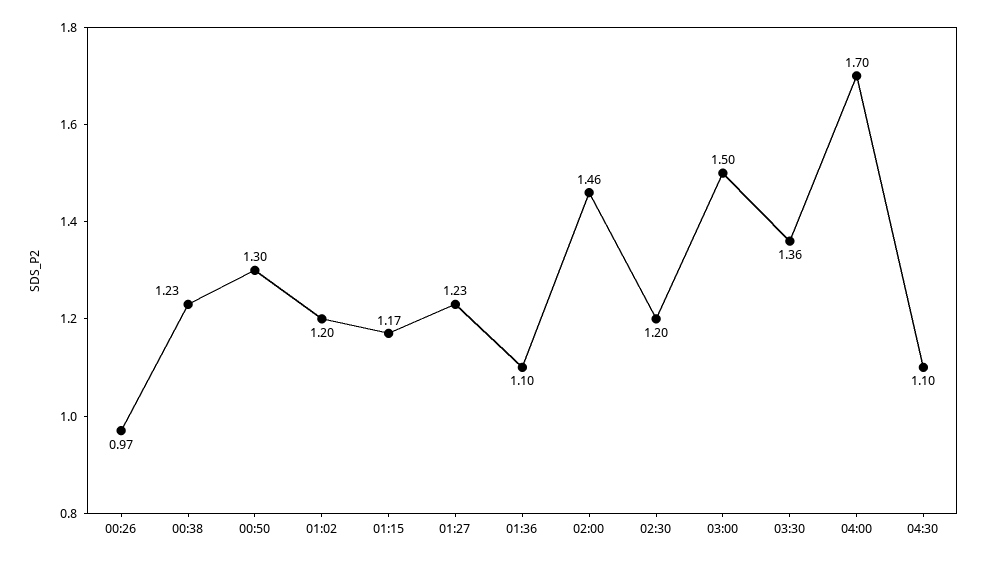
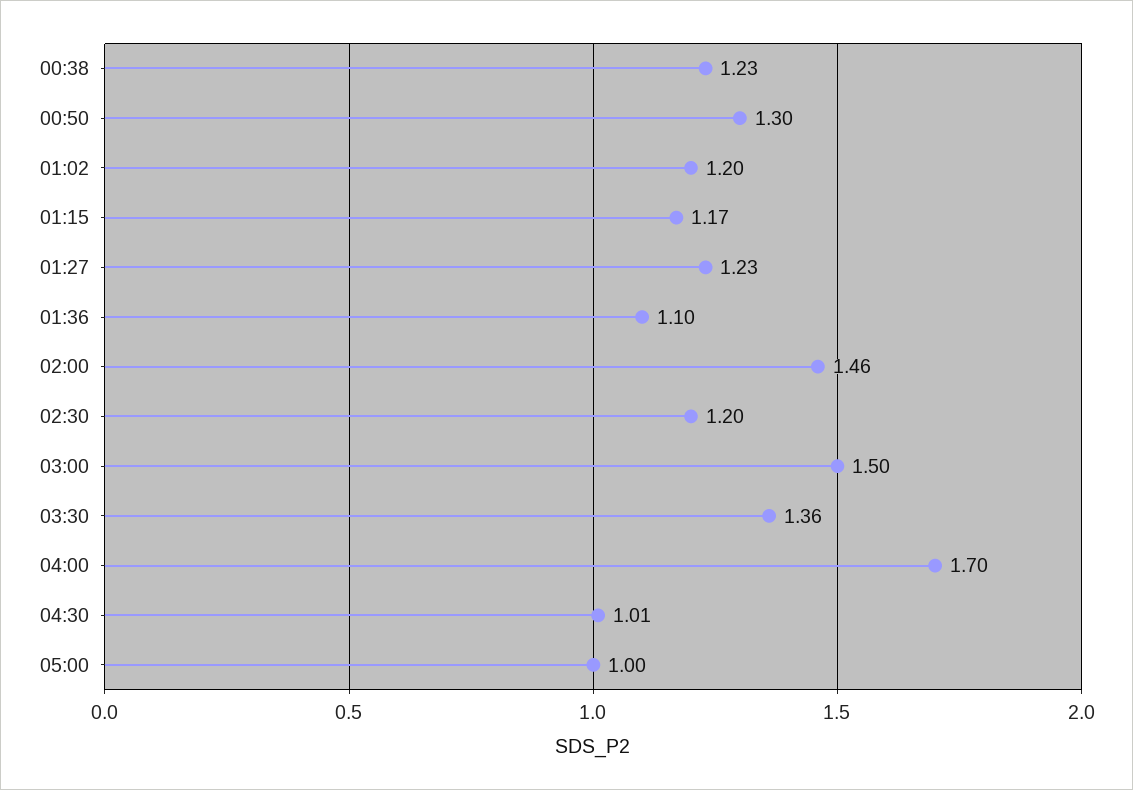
00:26: 0.97 -> none
04:30: 1.1 -> 1.01
05:00: none -> 1

